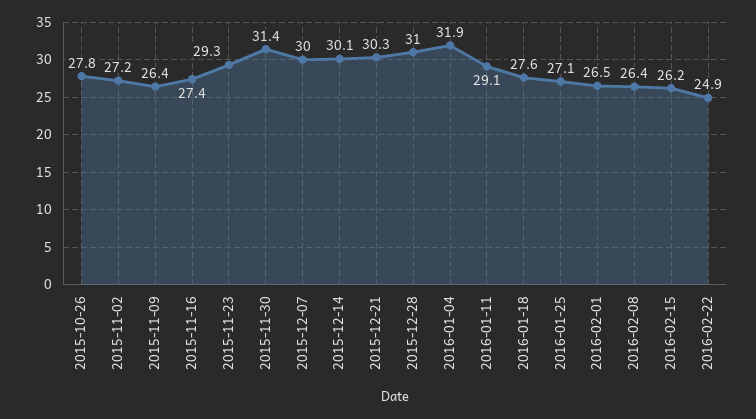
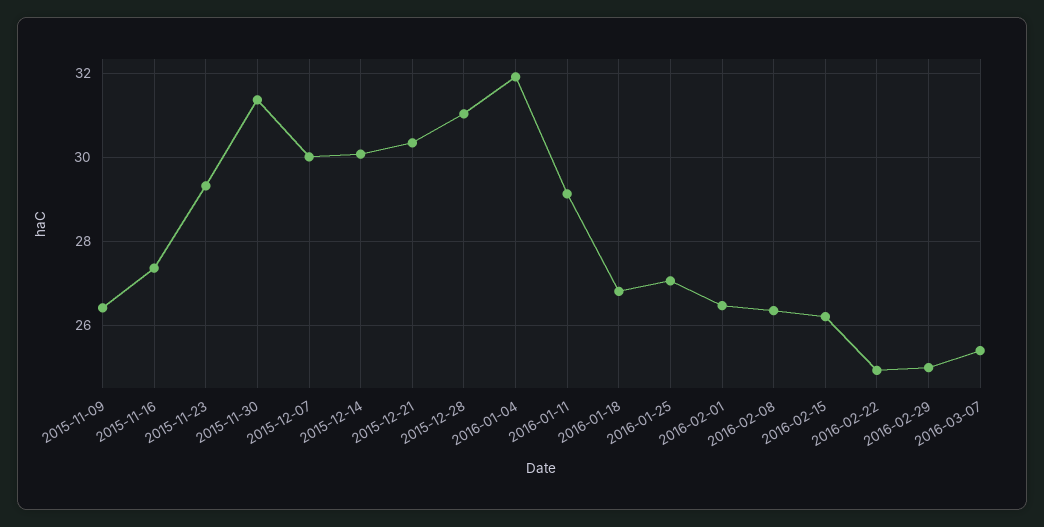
2015-10-26: 27.8 -> none
2015-11-02: 27.2 -> none
2016-01-18: 27.6 -> 26.8
2016-02-29: none -> 25
2016-03-07: none -> 25.4

